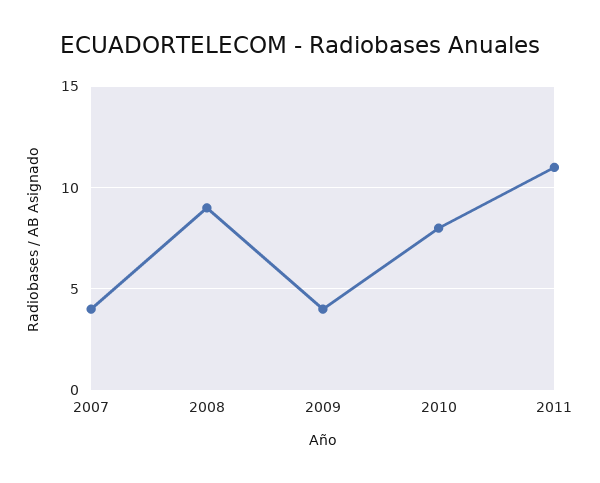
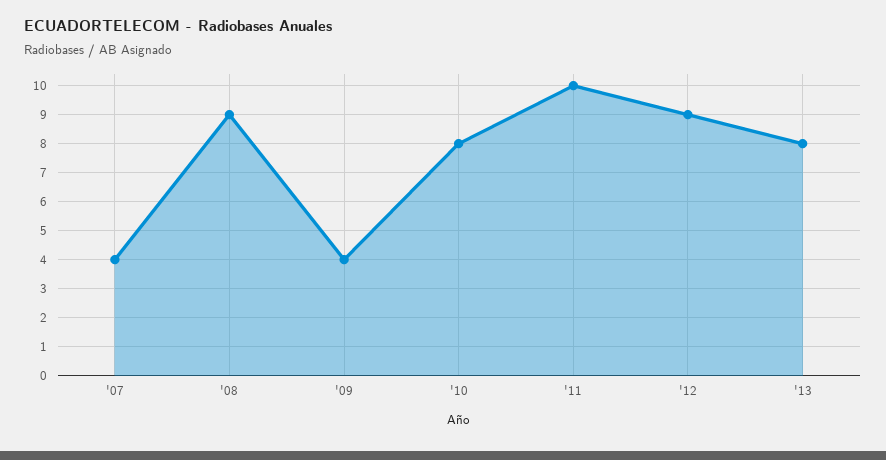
2011: 11 -> 10
'12: none -> 9
'13: none -> 8

